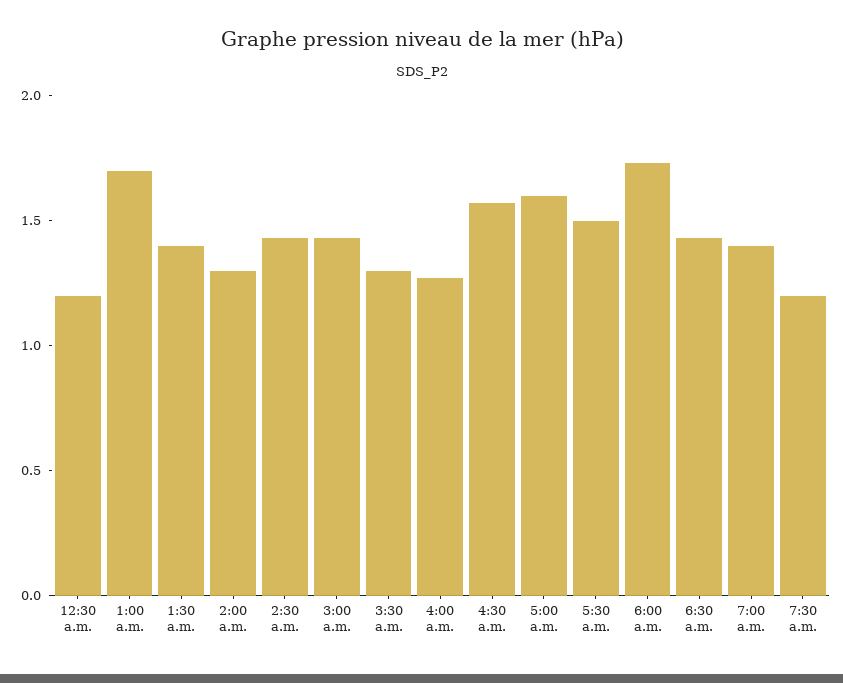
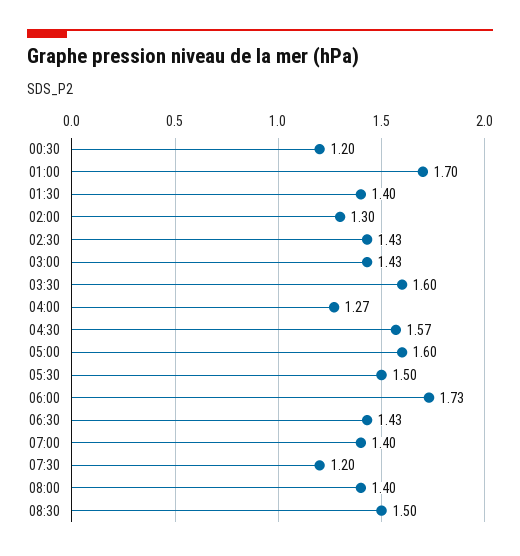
3:30 a.m.: 1.3 -> 1.6
08:00: none -> 1.4
08:30: none -> 1.5

